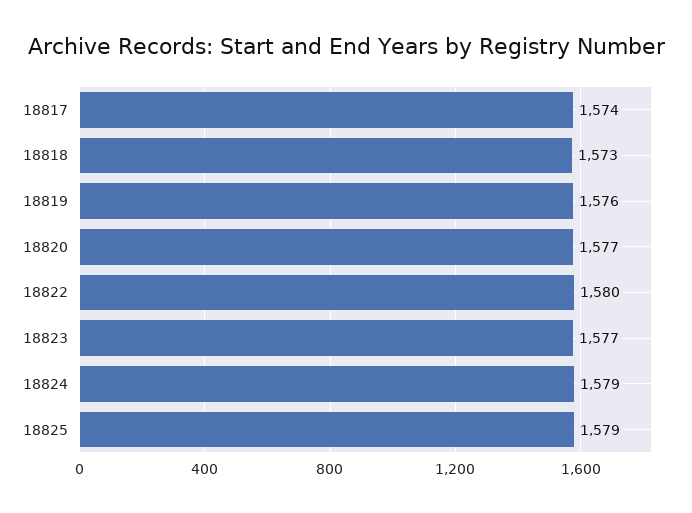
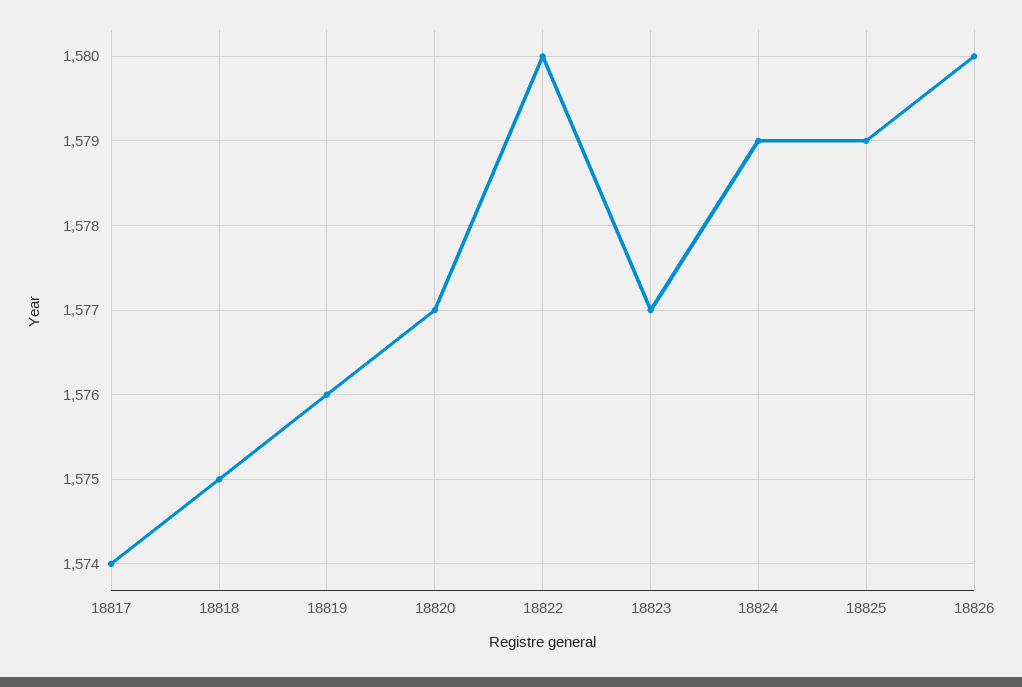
18818: 1573 -> 1575
18826: none -> 1580

